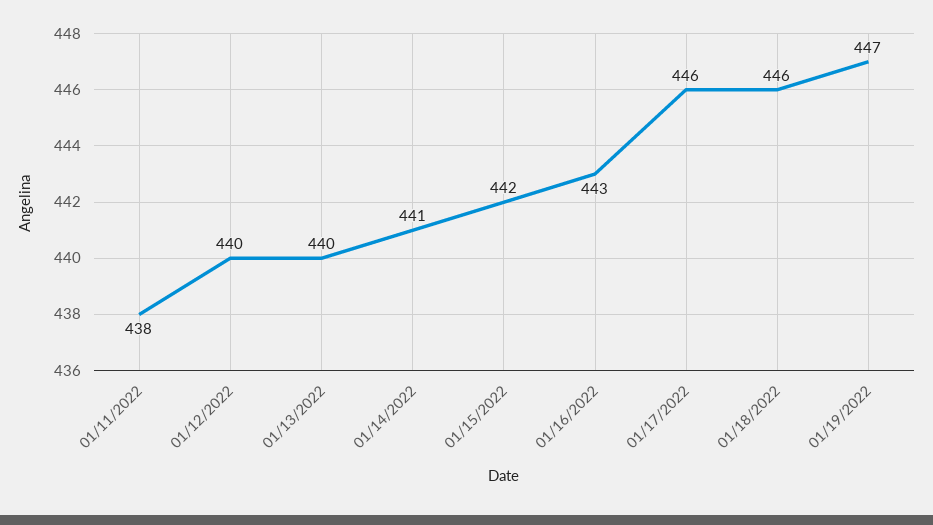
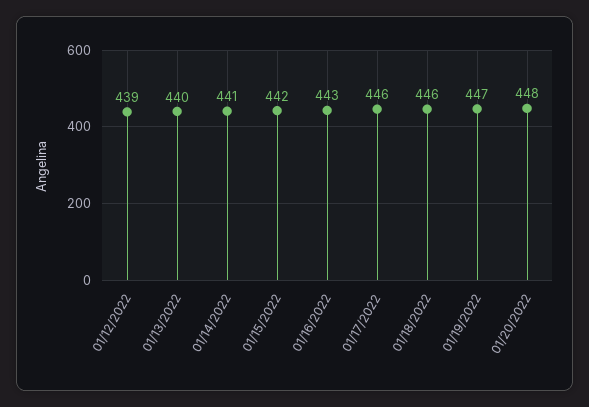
01/11/2022: 438 -> none
01/12/2022: 440 -> 439
01/20/2022: none -> 448

